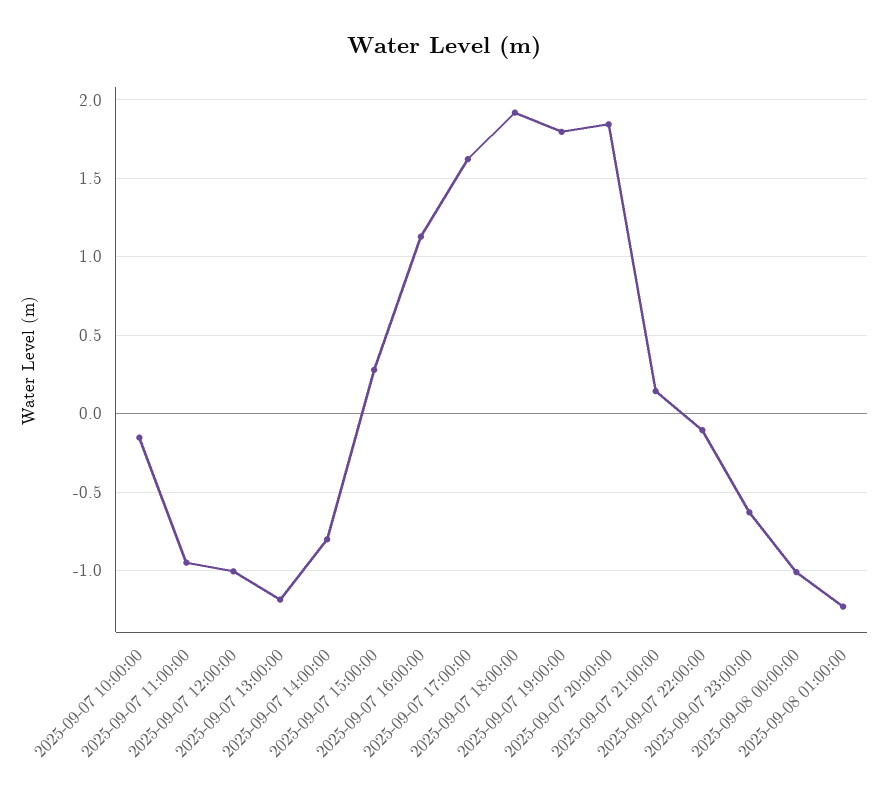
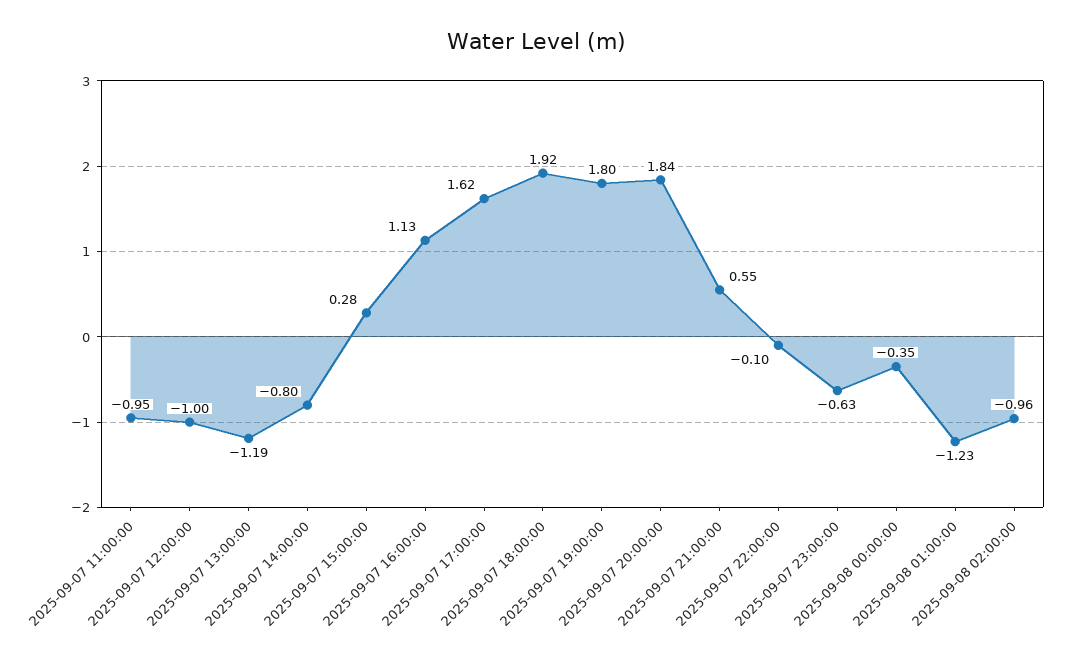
2025-09-07 10:00:00: -0.15 -> none
2025-09-07 21:00:00: 0.15 -> 0.55
2025-09-08 00:00:00: -1 -> -0.35
2025-09-08 02:00:00: none -> -0.96

